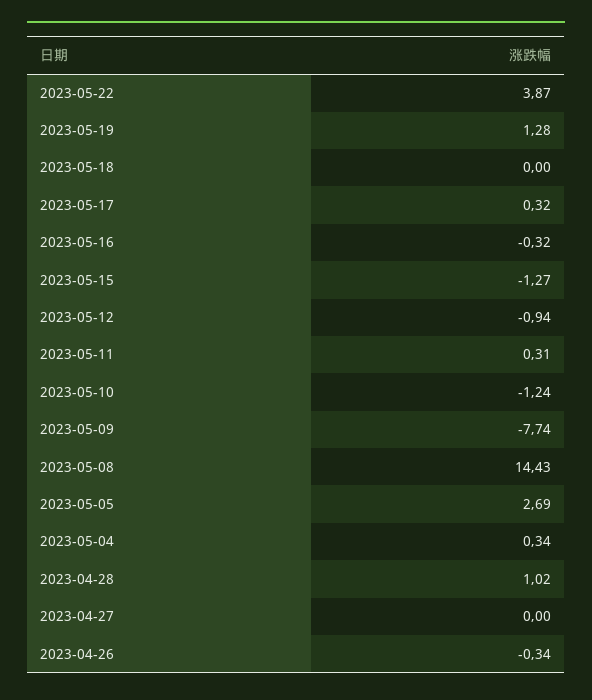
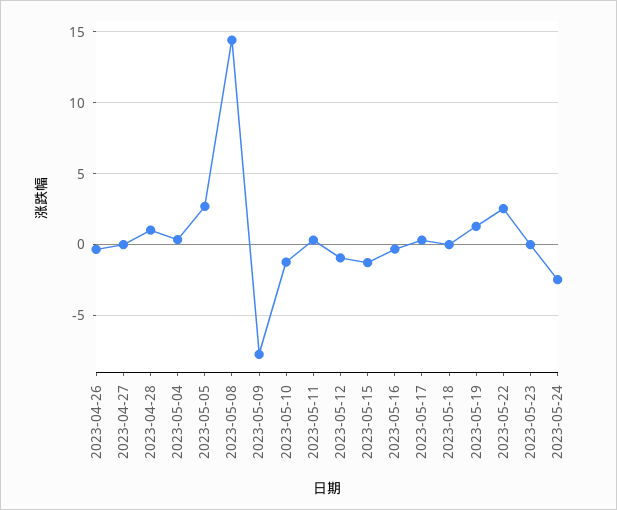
2023-05-22: 3.87 -> 2.5
2023-05-23: none -> 0
2023-05-24: none -> -2.5

